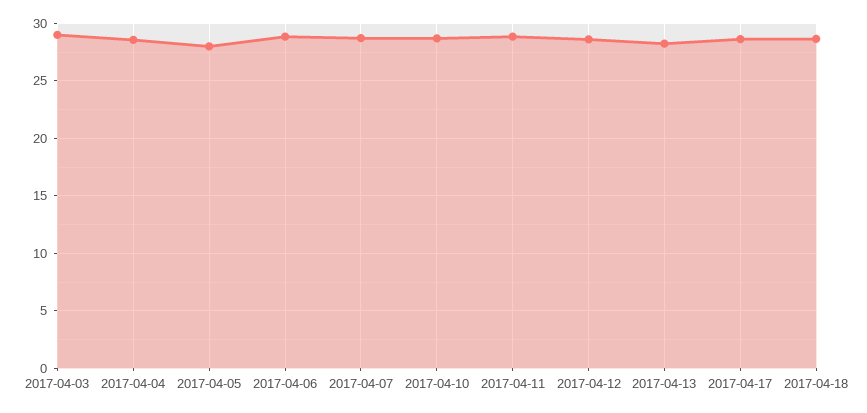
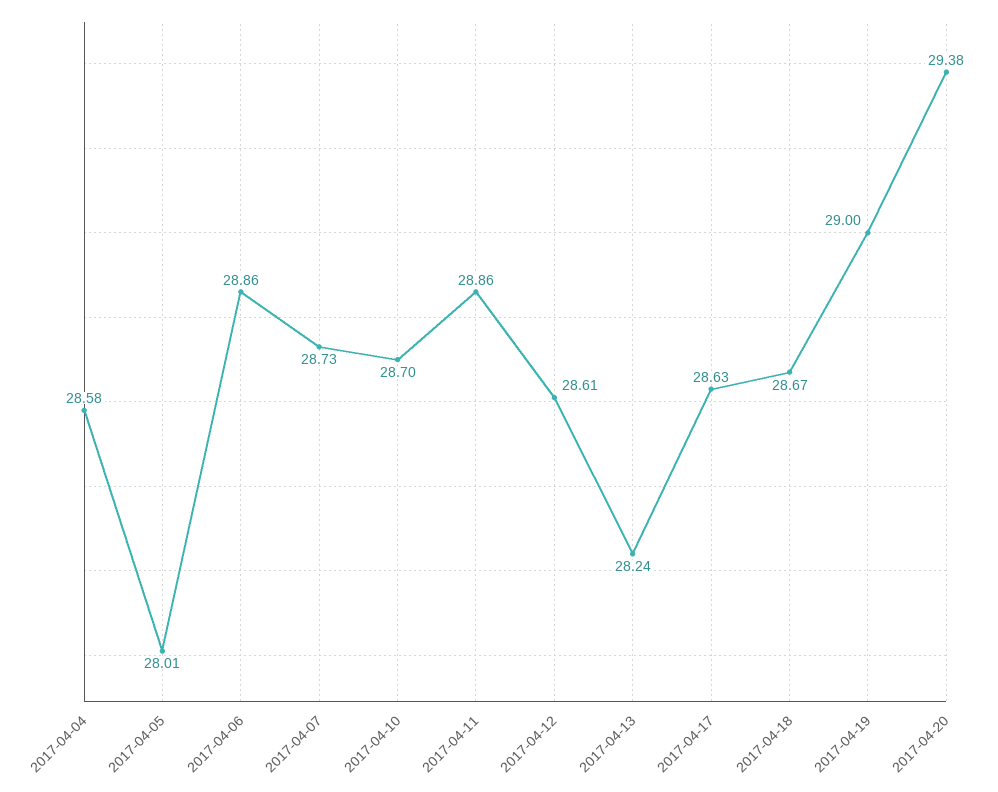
2017-04-03: 29 -> none
2017-04-19: none -> 29
2017-04-20: none -> 29.38

